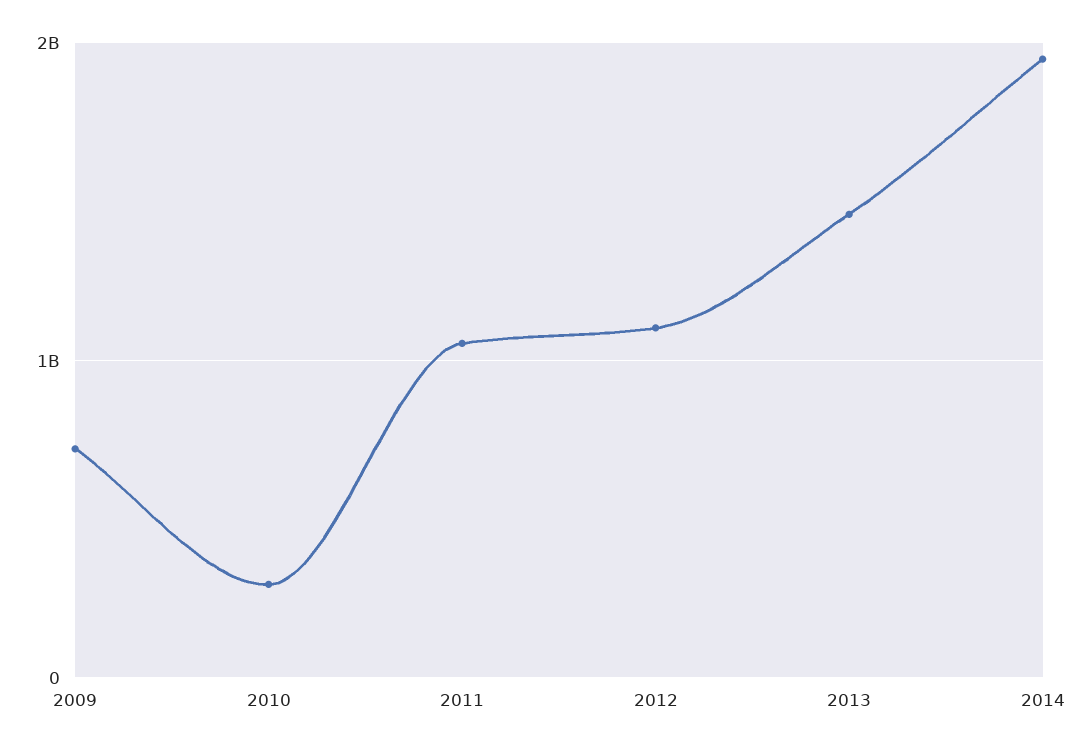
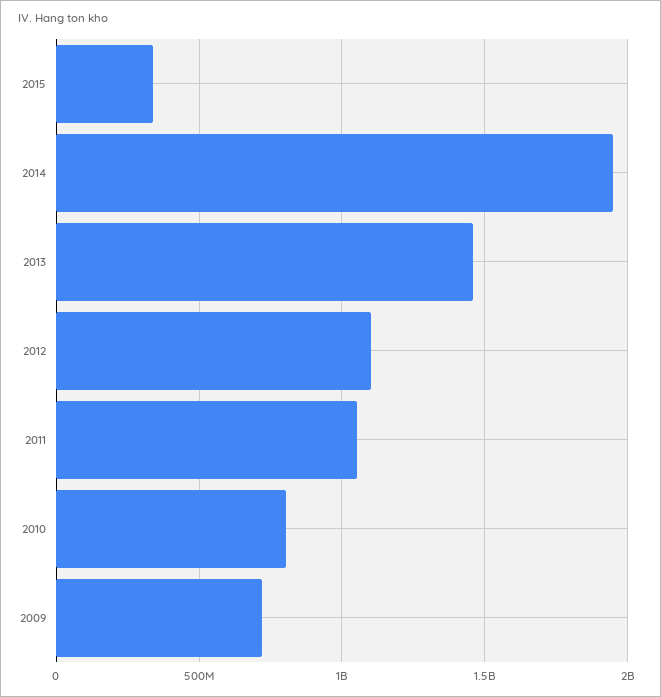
2010: 300000000 -> 800000000
2015: none -> 350000000

